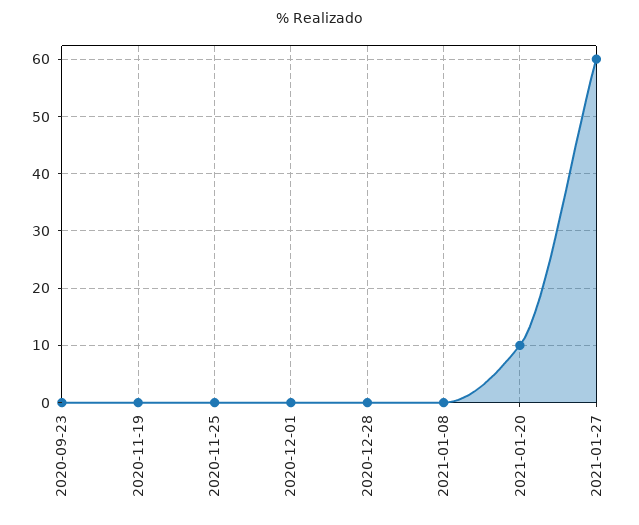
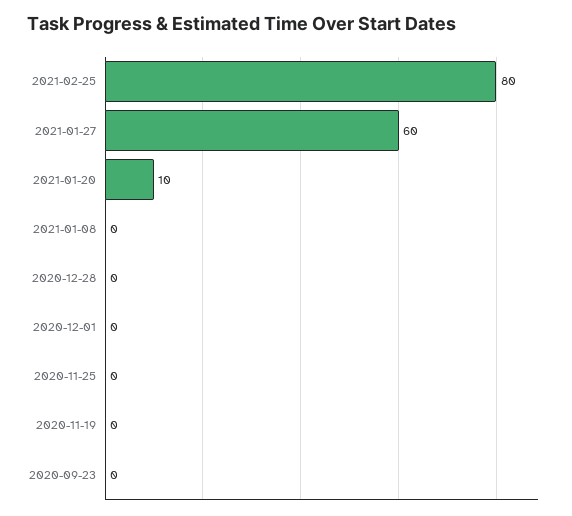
2021-02-25: none -> 80

